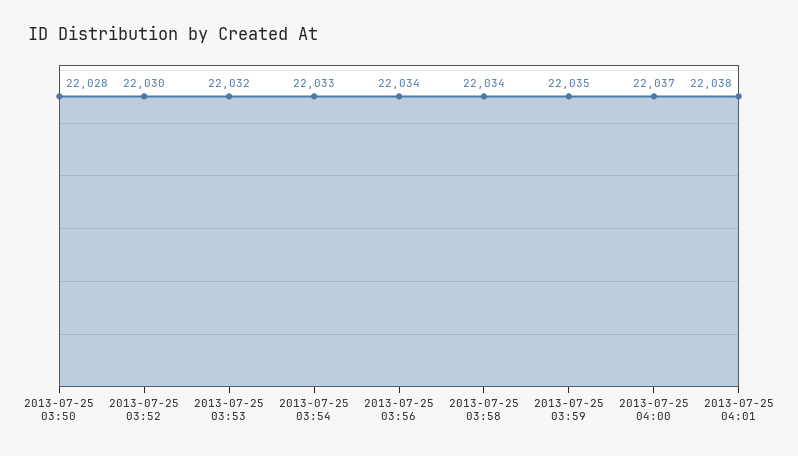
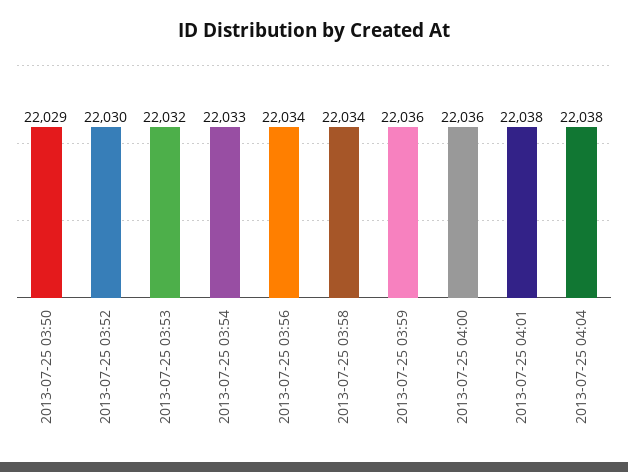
2013-07-25 03:50: 22028 -> 22029
2013-07-25 03:59: 22035 -> 22036
2013-07-25 04:00: 22037 -> 22036
2013-07-25 04:04: none -> 22038

